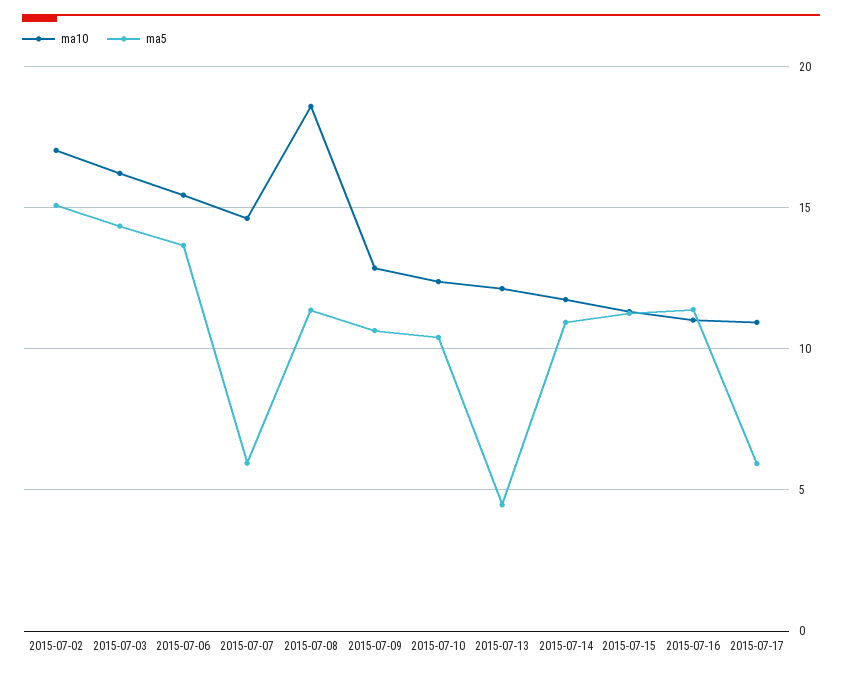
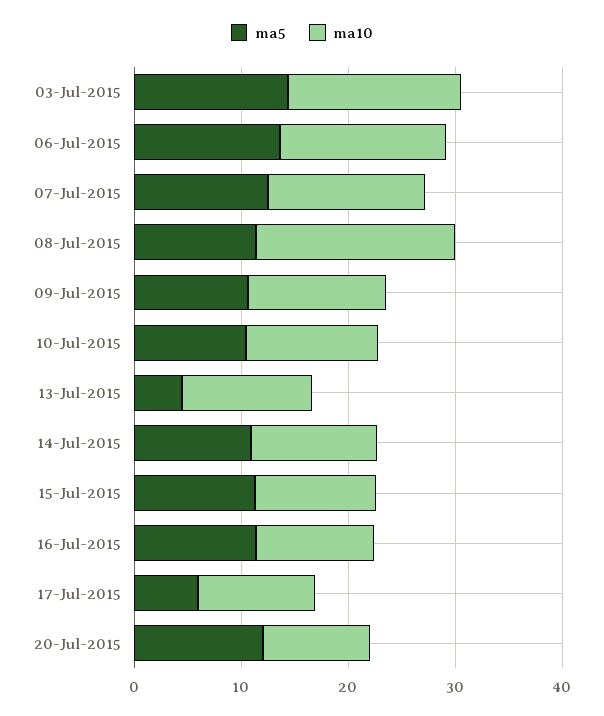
ma10, 2015-07-02: 17 -> none
ma5, 2015-07-02: 15 -> none
ma5, 2015-07-07: 6 -> 12
ma5, 20-Jul-2015: none -> 12
ma10, 20-Jul-2015: none -> 10

